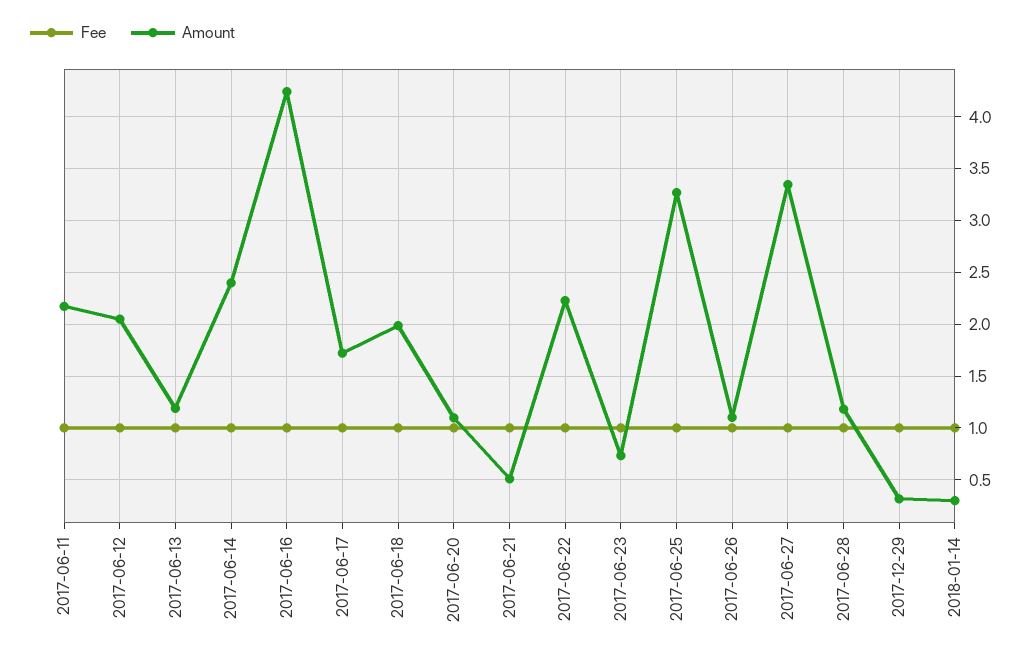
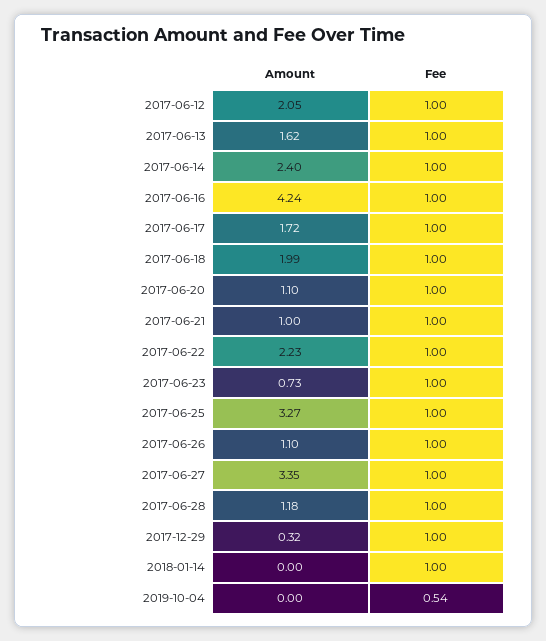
Fee, 2017-06-11: 1 -> none
Amount, 2017-06-11: 2.2 -> none
Amount, 2017-06-13: 1.2 -> 1.62
Amount, 2017-06-21: 0.5 -> 1
Amount, 2018-01-14: 0.3 -> 0
Amount, 2019-10-04: none -> 0
Fee, 2019-10-04: none -> 0.54

